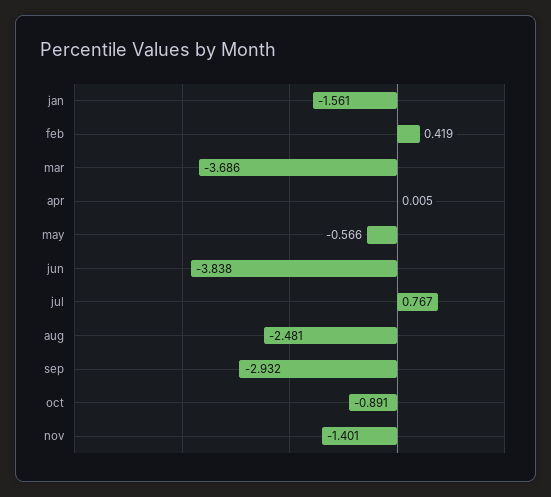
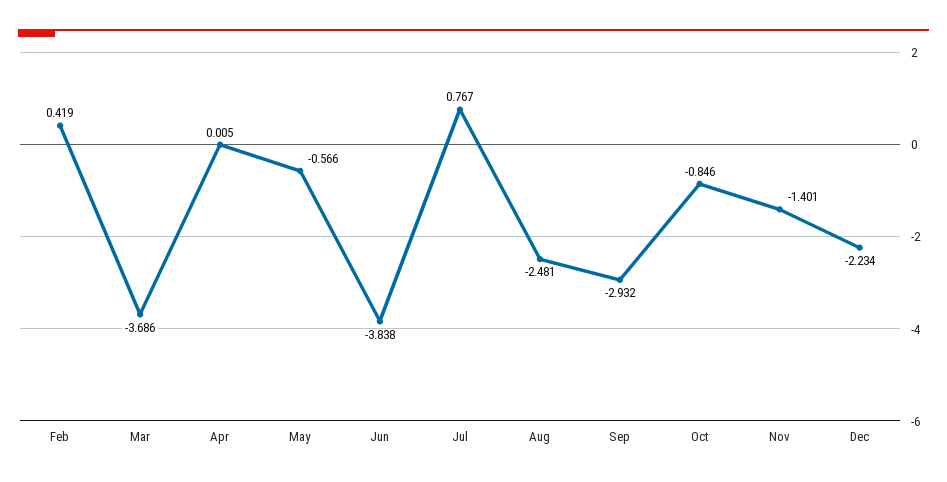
jan: -1.561 -> none
oct: -0.891 -> -0.846
Dec: none -> -2.234

